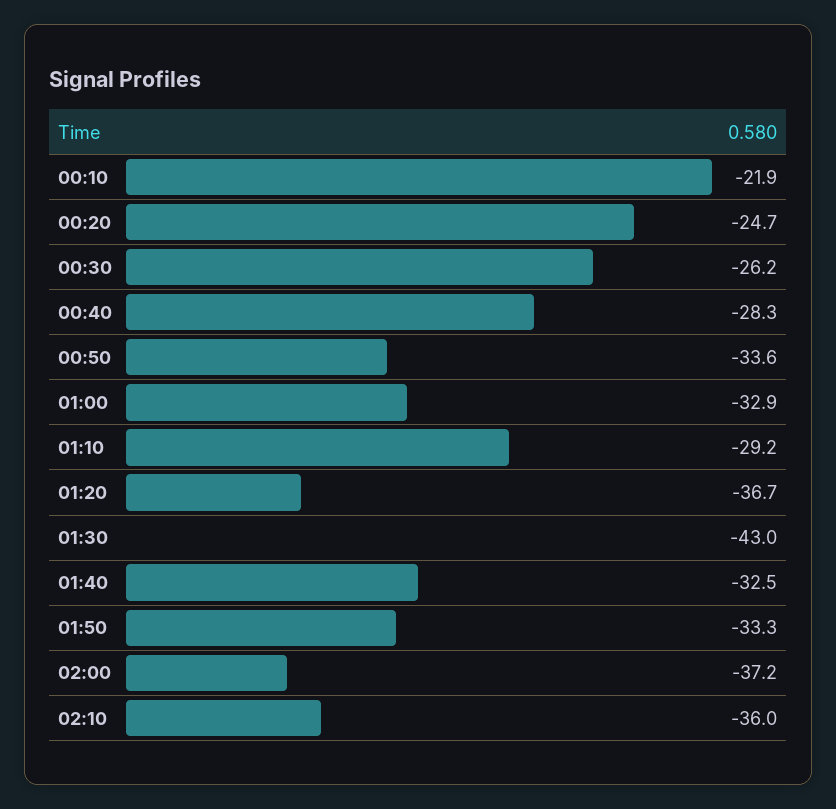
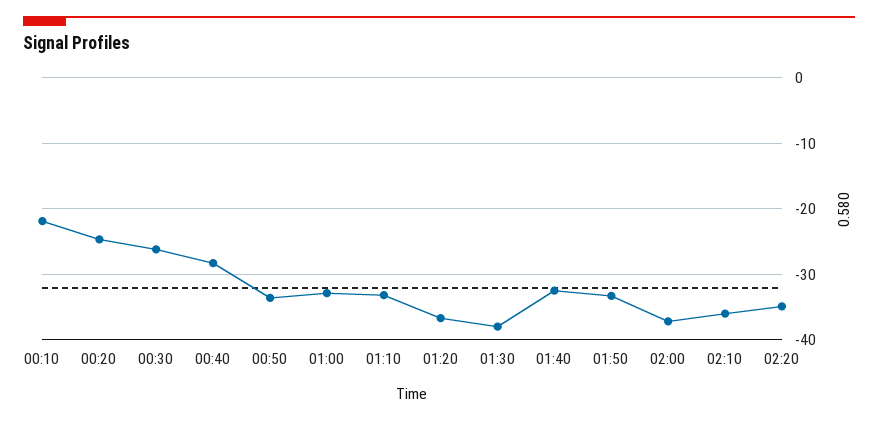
01:10: -29.2 -> -33
01:30: -43 -> -38
02:20: none -> -35

